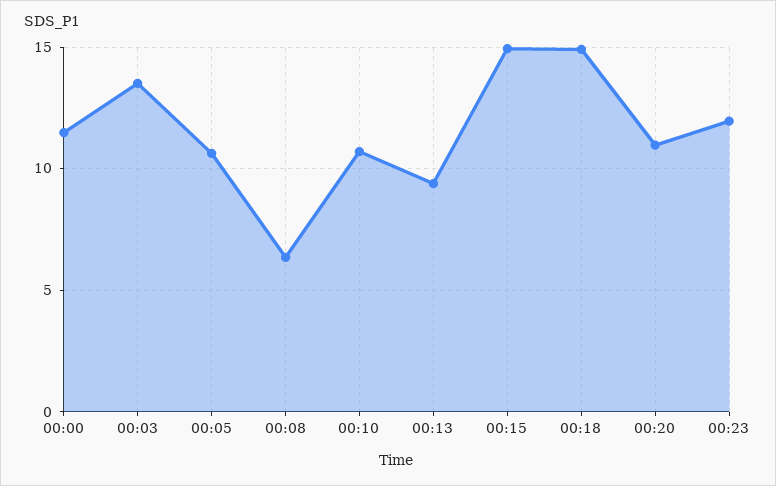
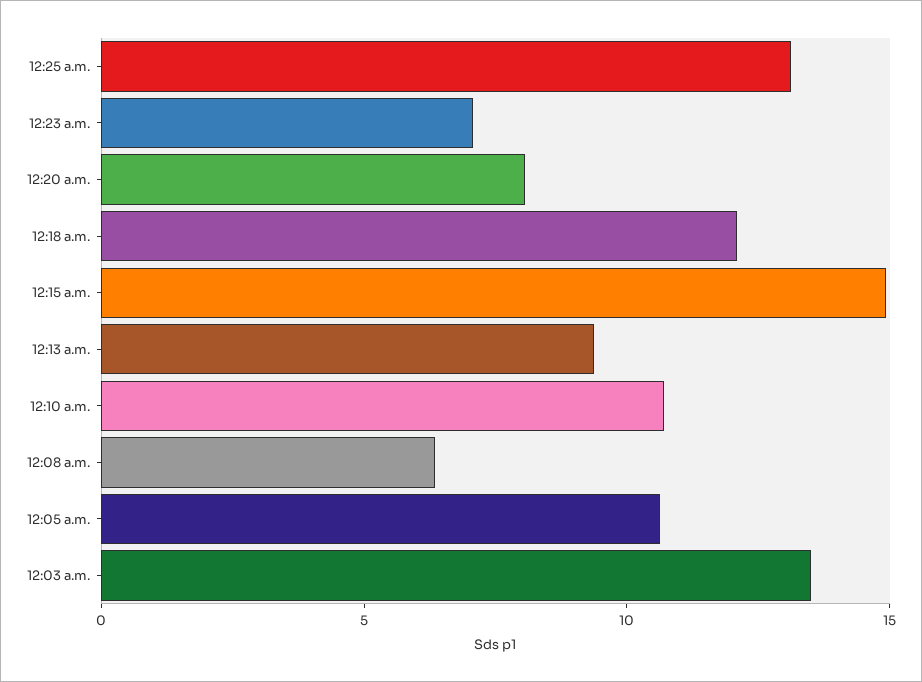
00:00: 11.5 -> none
00:18: 15 -> 12
00:20: 11 -> 8
00:23: 12 -> 7
12:25 a.m.: none -> 13

